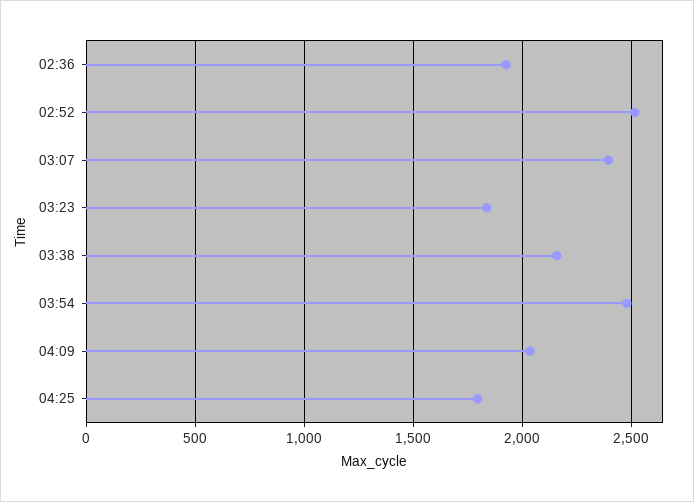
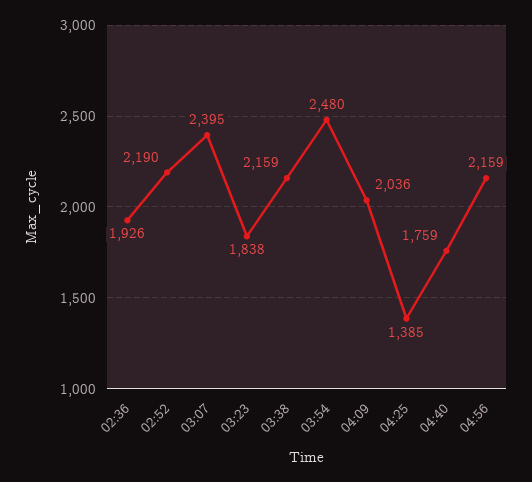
02:52: 2500 -> 2190
04:25: 1800 -> 1385
04:40: none -> 1759
04:56: none -> 2159

